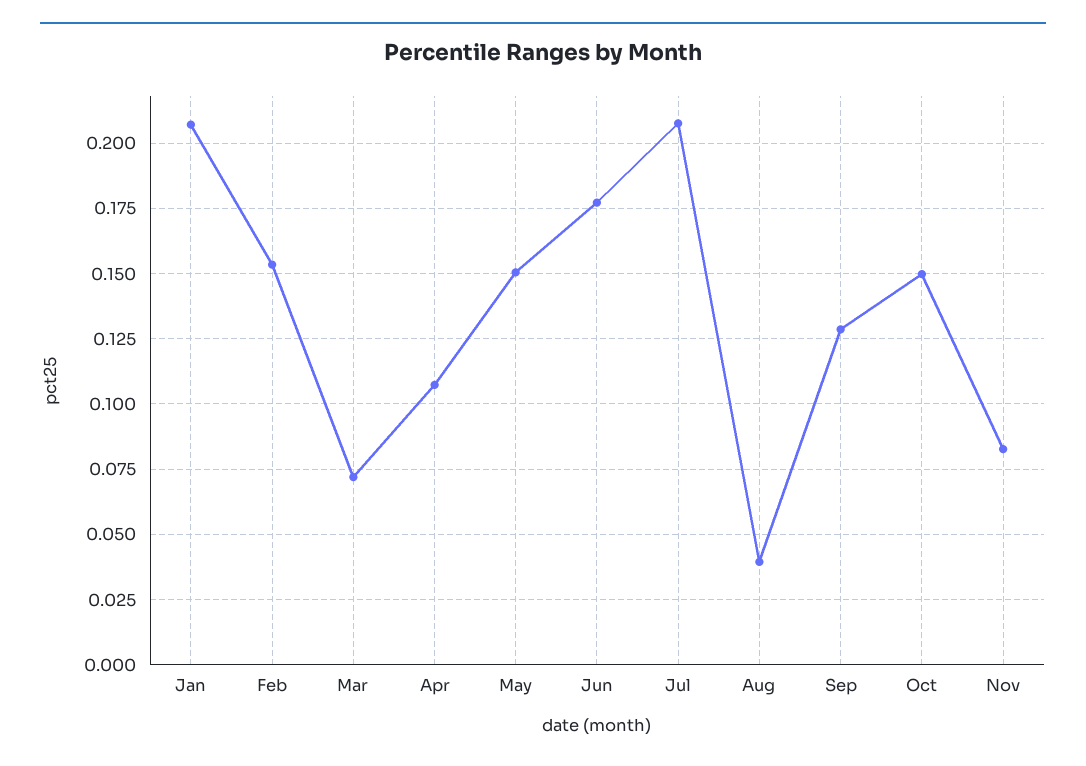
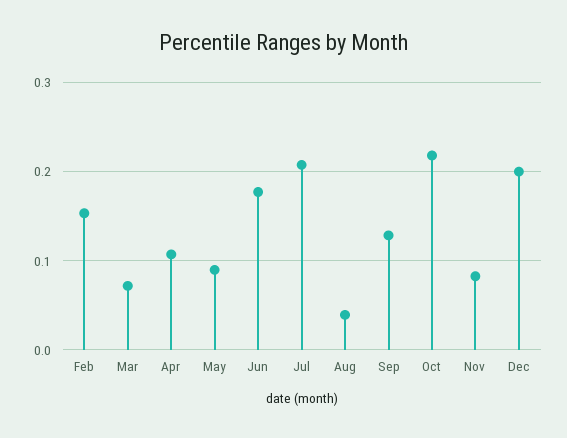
Jan: 0.2075 -> none
May: 0.15 -> 0.09
Oct: 0.15 -> 0.22
Dec: none -> 0.2

